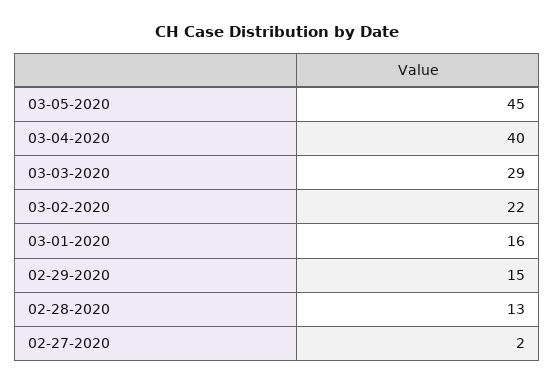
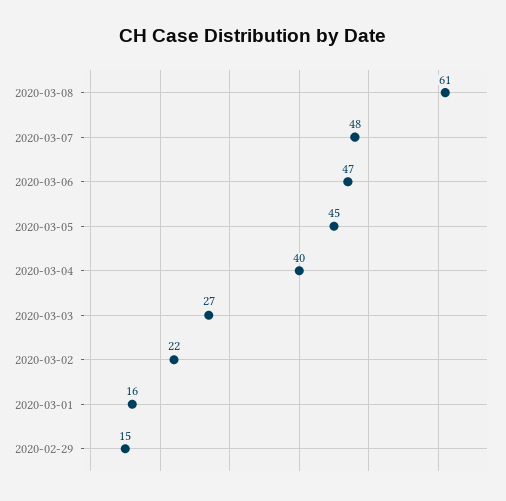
03-03-2020: 29 -> 27
02-28-2020: 13 -> none
02-27-2020: 2 -> none
2020-03-08: none -> 61
2020-03-07: none -> 48
2020-03-06: none -> 47

